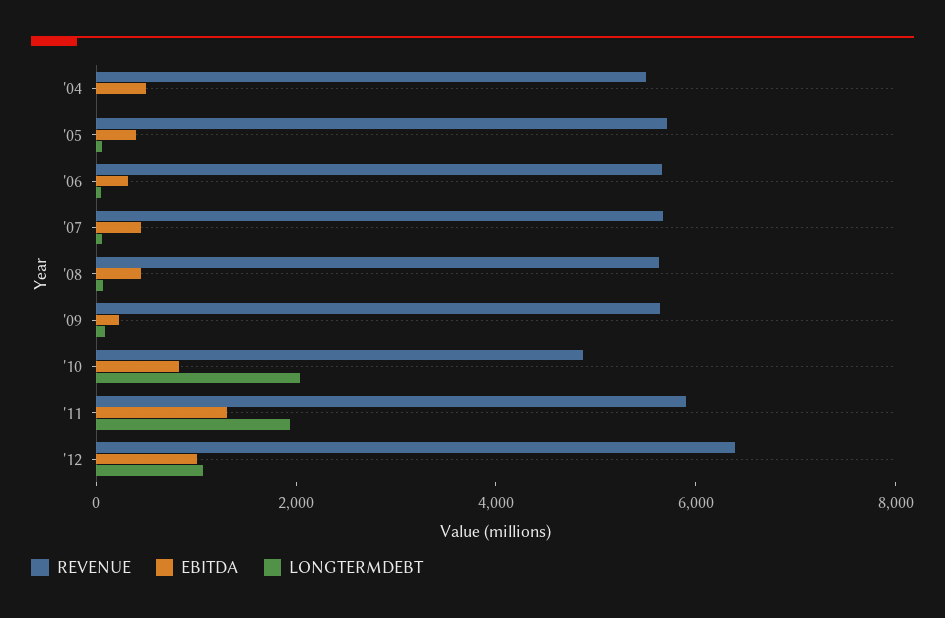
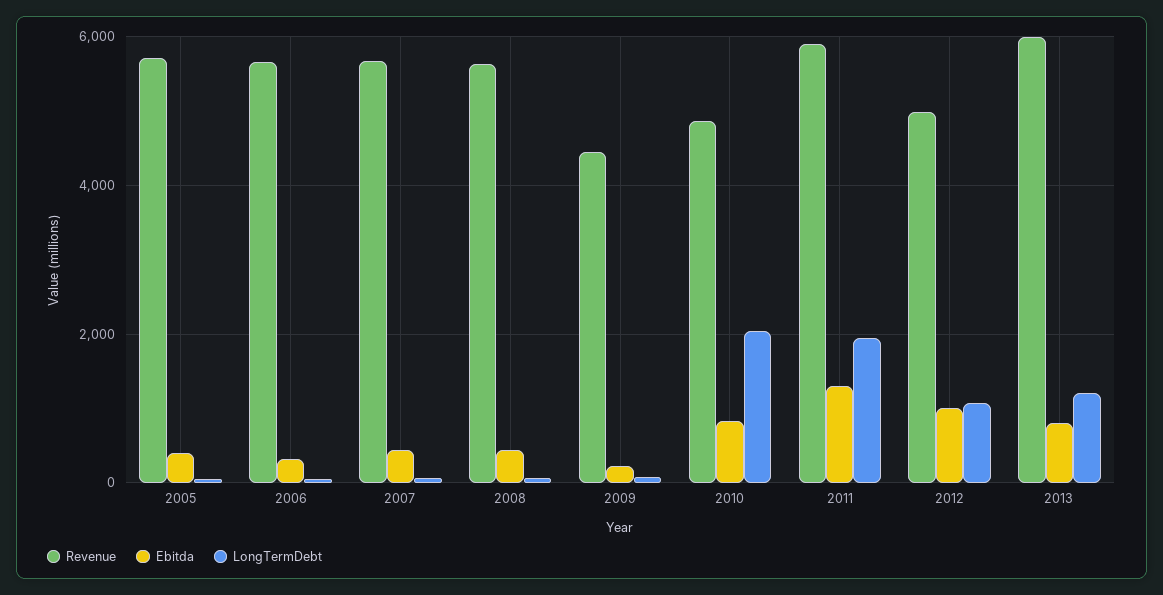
REVENUE, '04: 5500 -> none
EBITDA, '04: 500 -> none
LONGTERMDEBT, '04: 0 -> none
REVENUE, '09: 5500 -> 4400
REVENUE, '12: 6500 -> 5000
REVENUE, 2013: none -> 6000
EBITDA, 2013: none -> 800
LONGTERMDEBT, 2013: none -> 1200

